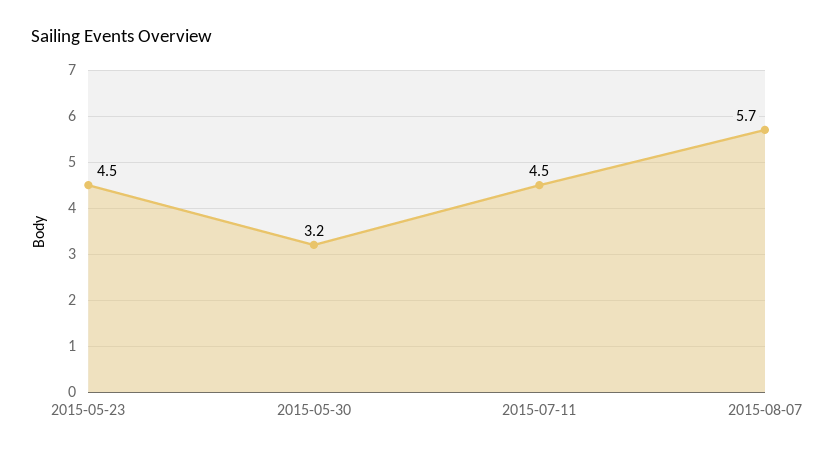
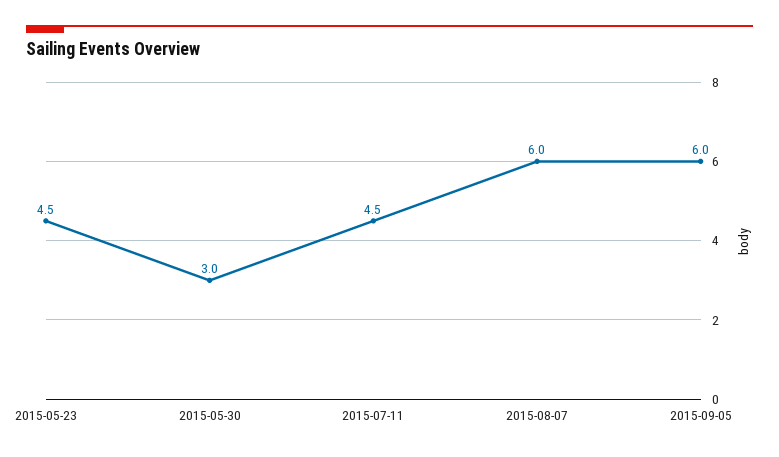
2015-05-30: 3.2 -> 3
2015-08-07: 5.7 -> 6
2015-09-05: none -> 6

